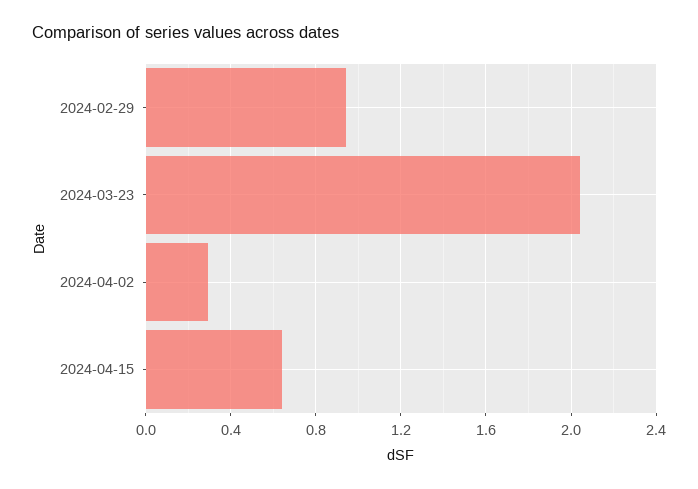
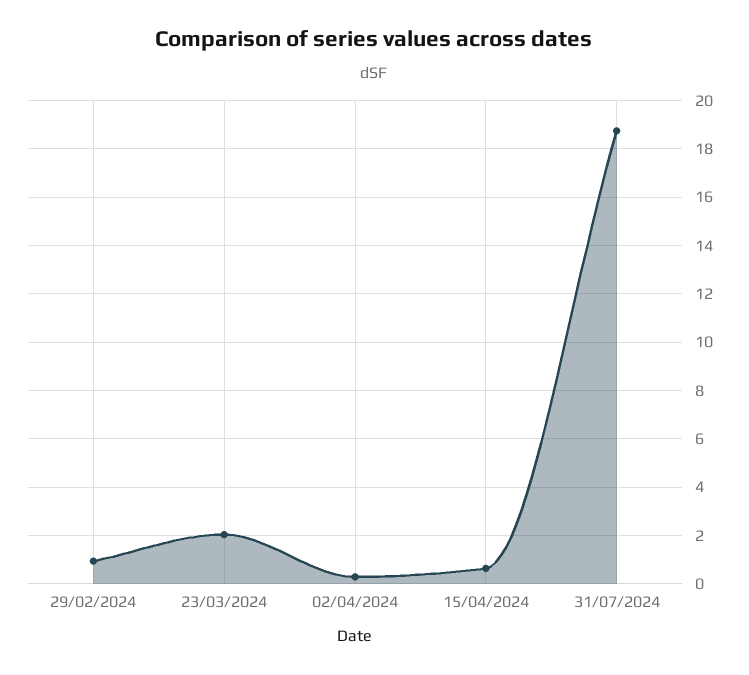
31/07/2024: none -> 18.75

